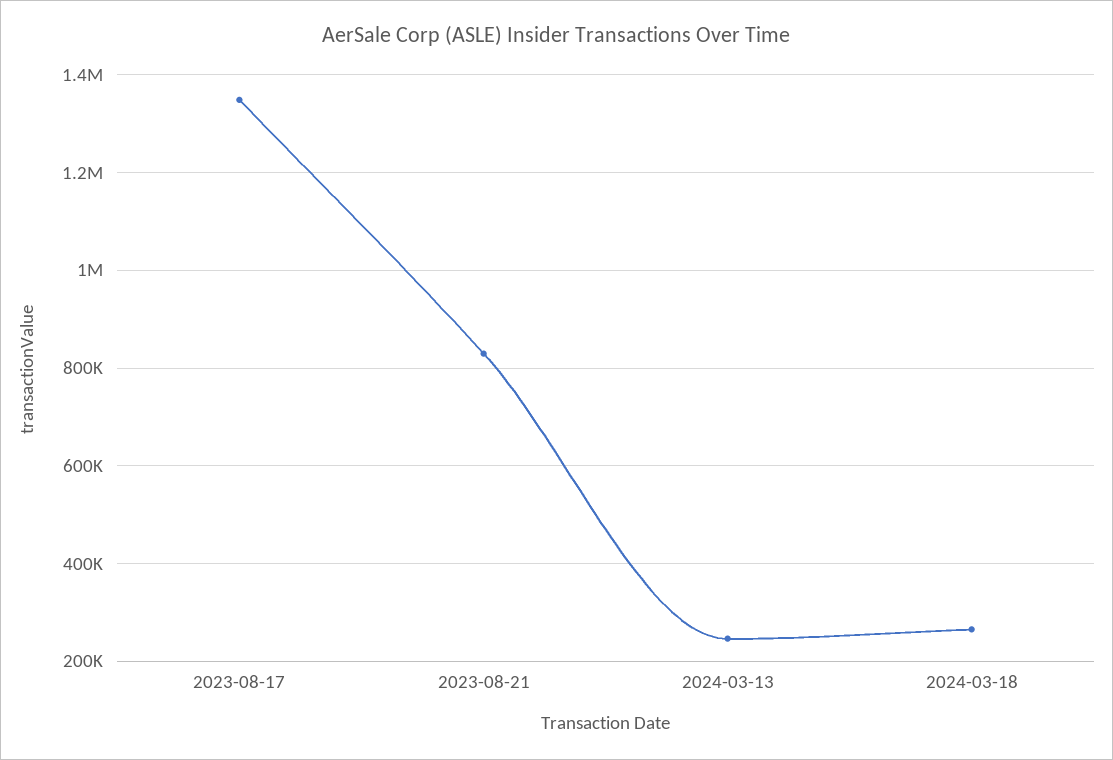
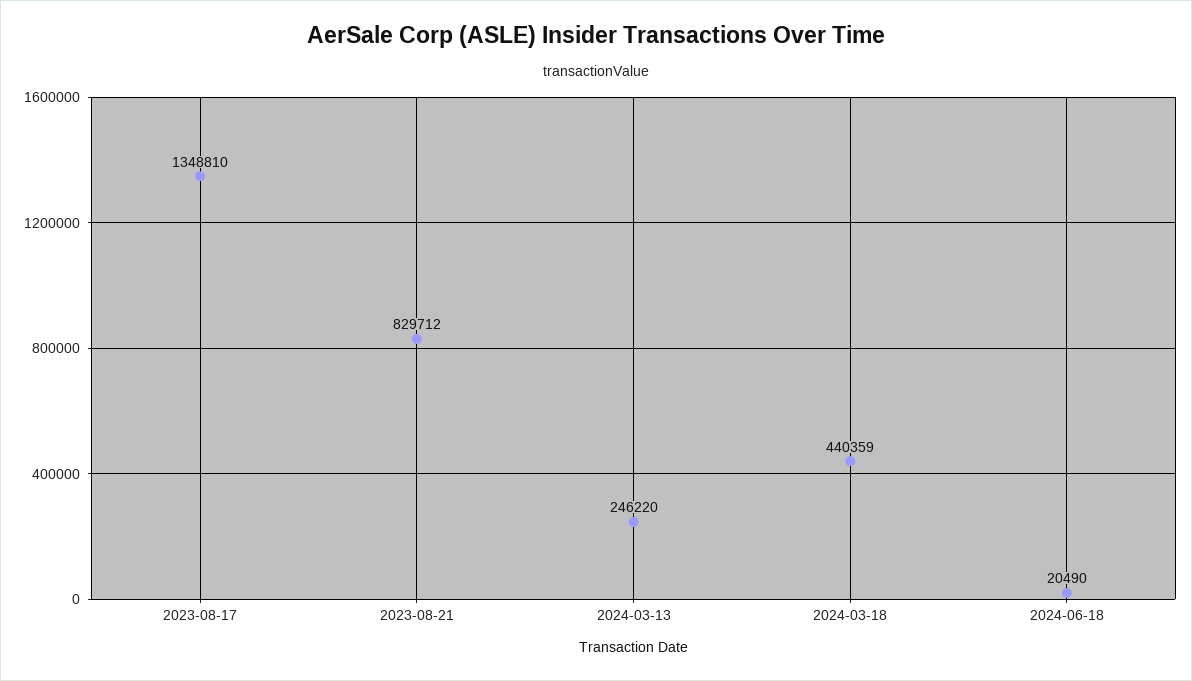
2024-03-18: 260000 -> 440359
2024-06-18: none -> 20490

